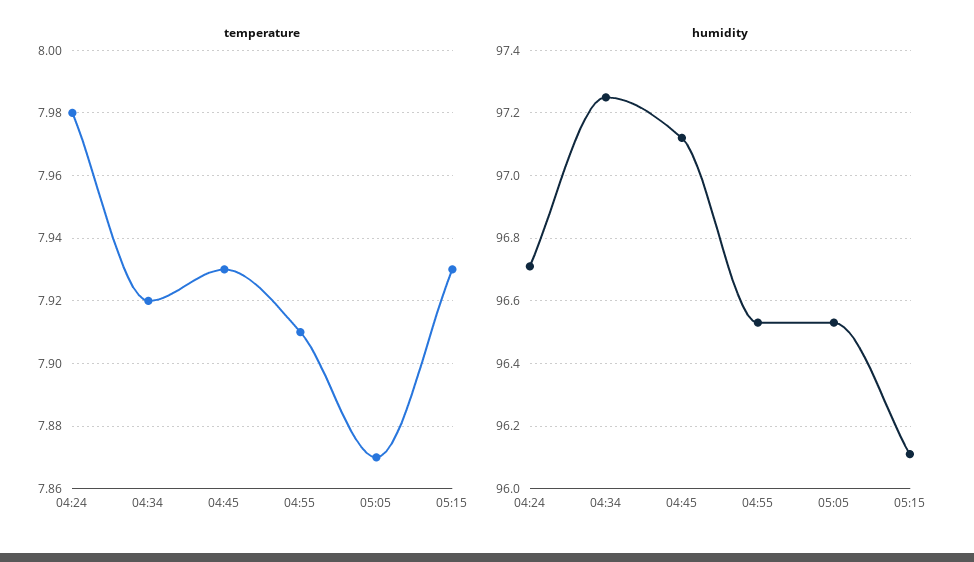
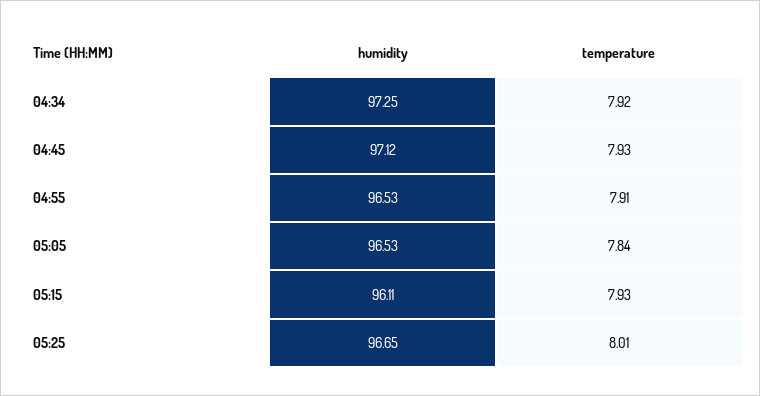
temperature, 04:24: 7.98 -> none
temperature, 05:05: 7.87 -> 7.84
humidity, 04:24: 96.7 -> none
humidity, 05:25: none -> 96.65
temperature, 05:25: none -> 8.01

